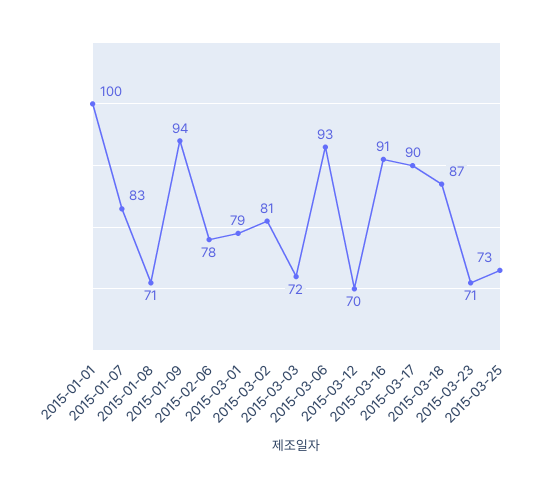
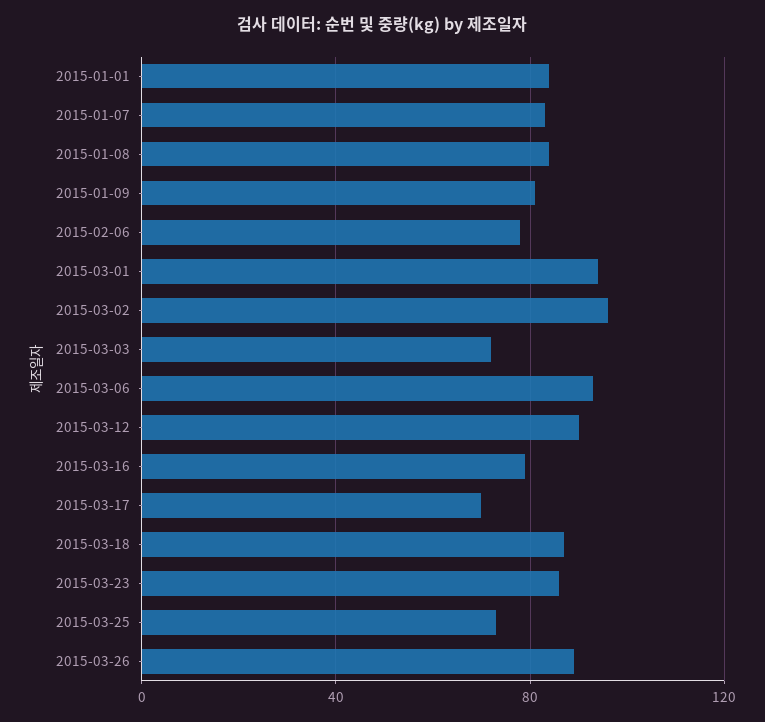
2015-01-01: 100 -> 85
2015-01-08: 71 -> 85
2015-01-09: 94 -> 80
2015-03-01: 79 -> 95
2015-03-02: 81 -> 95
2015-03-12: 70 -> 90
2015-03-16: 91 -> 80
2015-03-17: 90 -> 70
2015-03-23: 71 -> 85
2015-03-26: none -> 90

